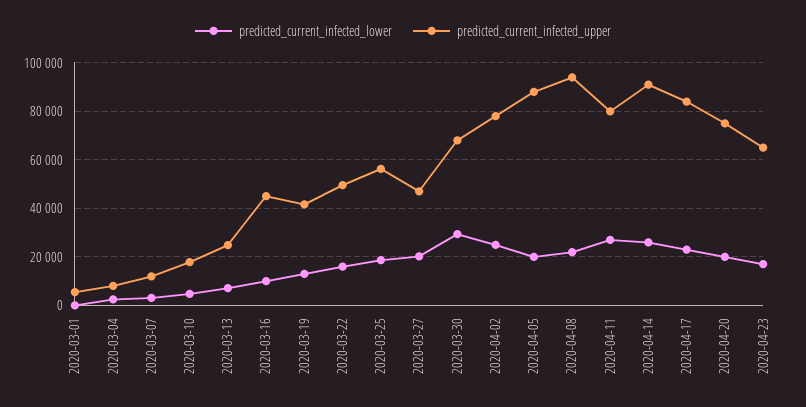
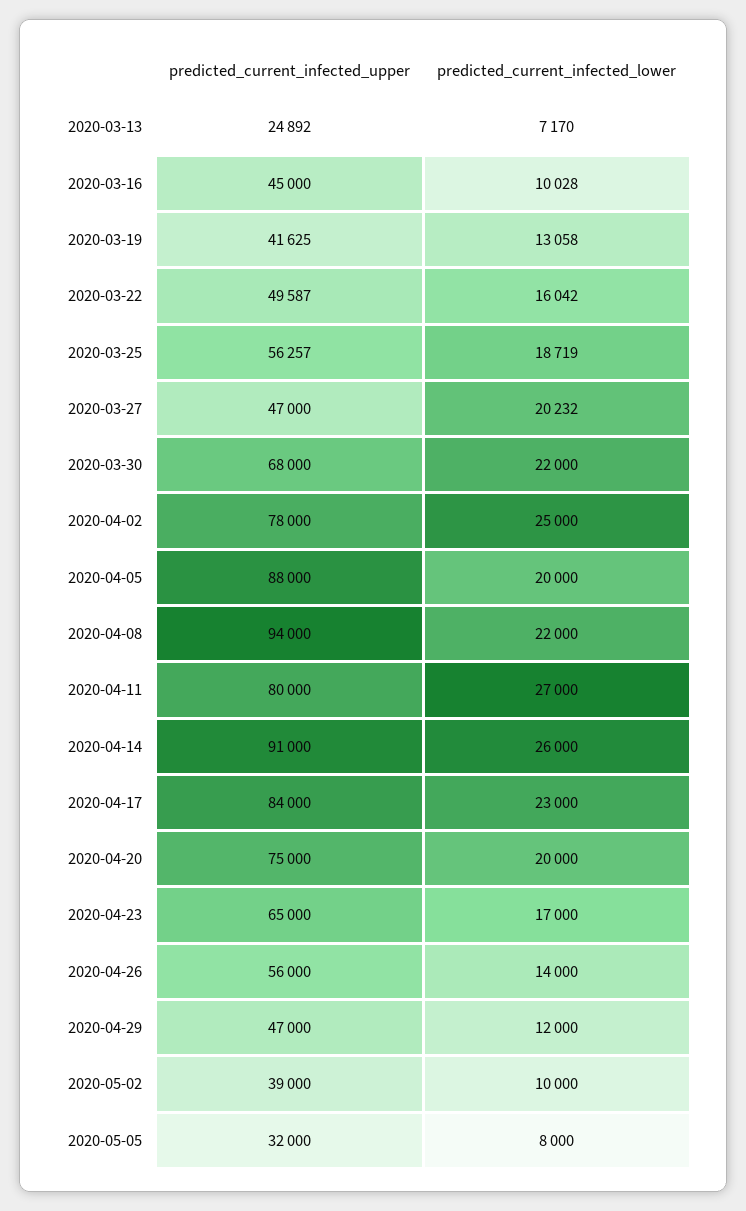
predicted_current_infected_lower, 2020-03-01: 0 -> none
predicted_current_infected_upper, 2020-03-01: 5000 -> none
predicted_current_infected_lower, 2020-03-04: 2500 -> none
predicted_current_infected_upper, 2020-03-04: 7500 -> none
predicted_current_infected_lower, 2020-03-07: 2500 -> none
predicted_current_infected_upper, 2020-03-07: 12500 -> none
predicted_current_infected_lower, 2020-03-10: 5000 -> none
predicted_current_infected_upper, 2020-03-10: 17500 -> none
predicted_current_infected_lower, 2020-03-30: 30000 -> 22000
predicted_current_infected_upper, 2020-04-26: none -> 56000
predicted_current_infected_lower, 2020-04-26: none -> 14000
predicted_current_infected_upper, 2020-04-29: none -> 47000
predicted_current_infected_lower, 2020-04-29: none -> 12000
predicted_current_infected_upper, 2020-05-02: none -> 39000
predicted_current_infected_lower, 2020-05-02: none -> 10000
predicted_current_infected_upper, 2020-05-05: none -> 32000
predicted_current_infected_lower, 2020-05-05: none -> 8000

